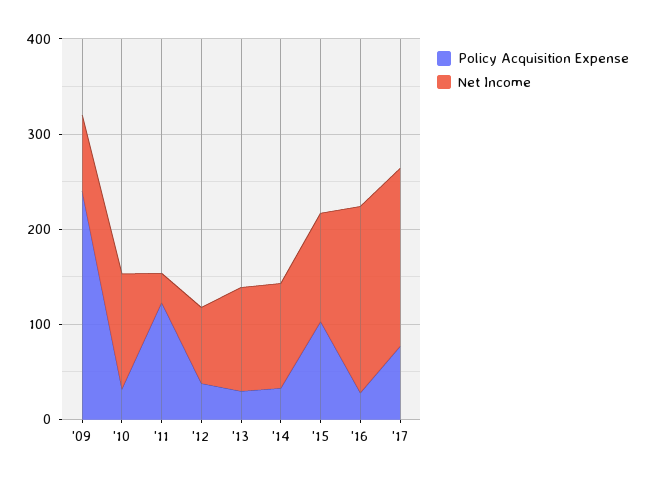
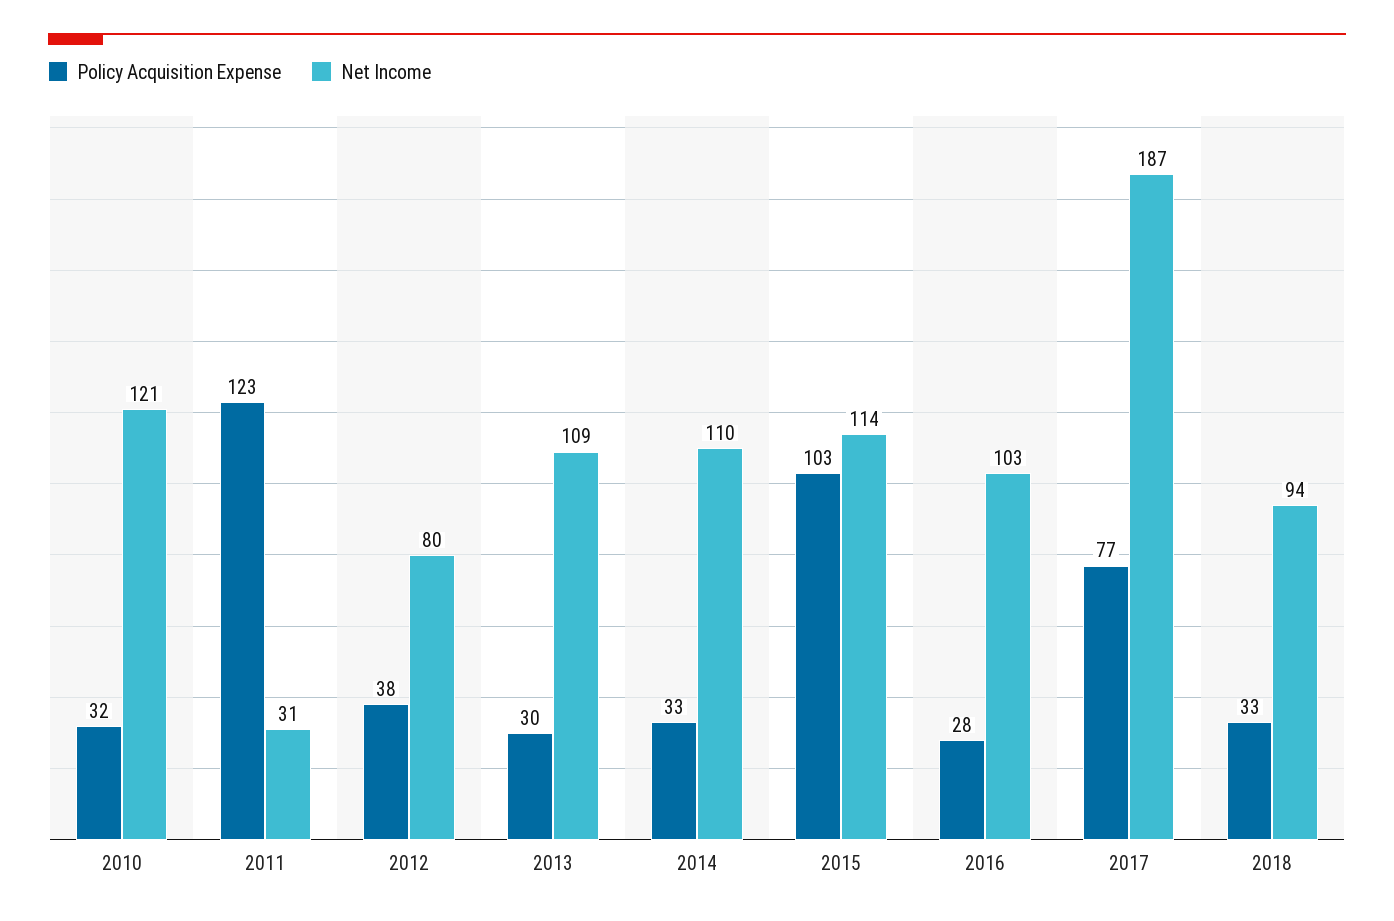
Policy Acquisition Expense, '09: 240 -> none
Net Income, '09: 80 -> none
Net Income, '16: 200 -> 103
Policy Acquisition Expense, 2018: none -> 33
Net Income, 2018: none -> 94

